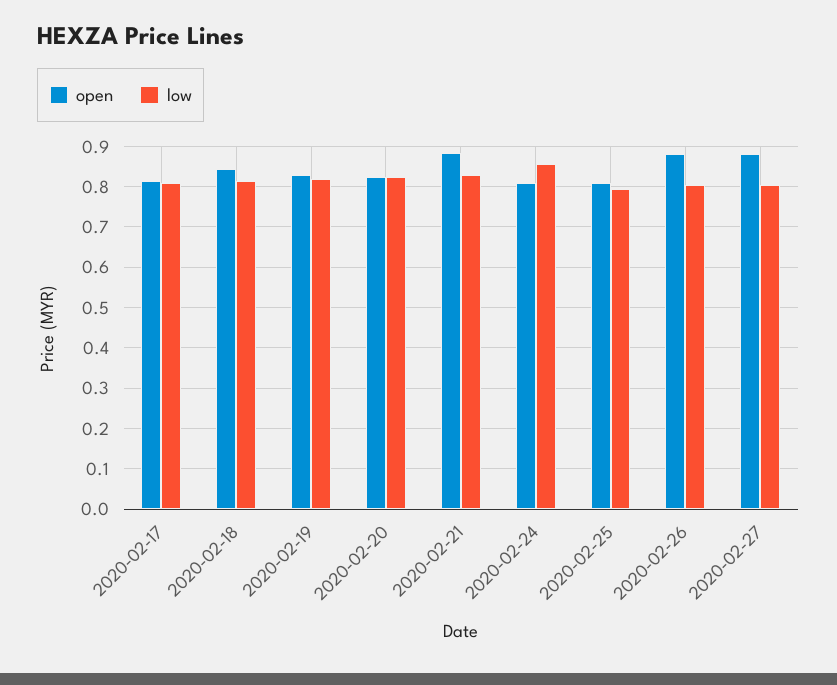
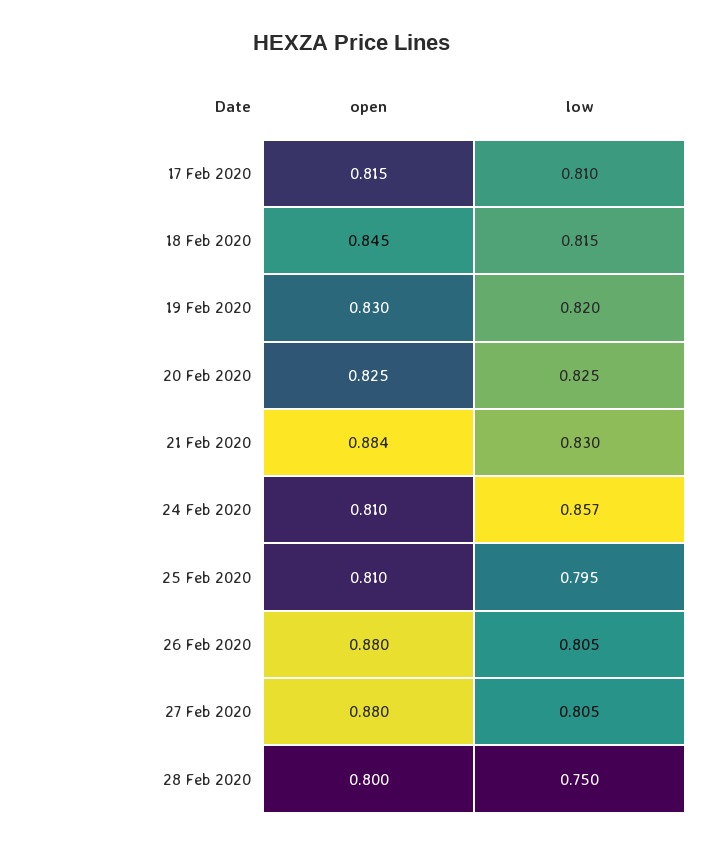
open, 28 Feb 2020: none -> 0.8
low, 28 Feb 2020: none -> 0.75

